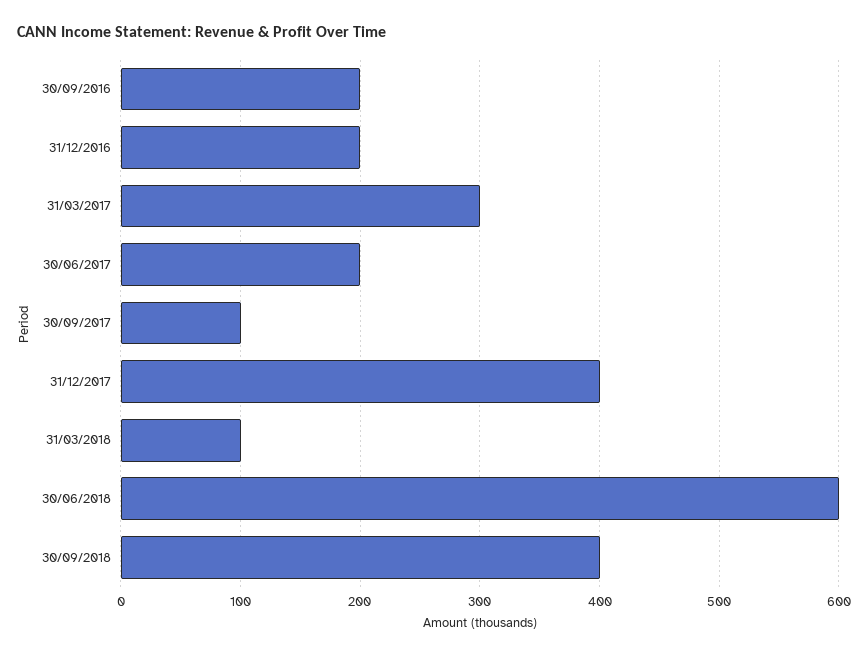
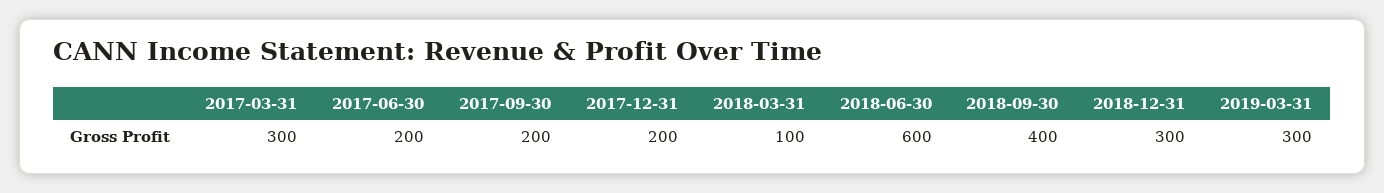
30/09/2016: 200 -> none
31/12/2016: 200 -> none
30/09/2017: 100 -> 200
31/12/2017: 400 -> 200
2018-12-31: none -> 300
2019-03-31: none -> 300

